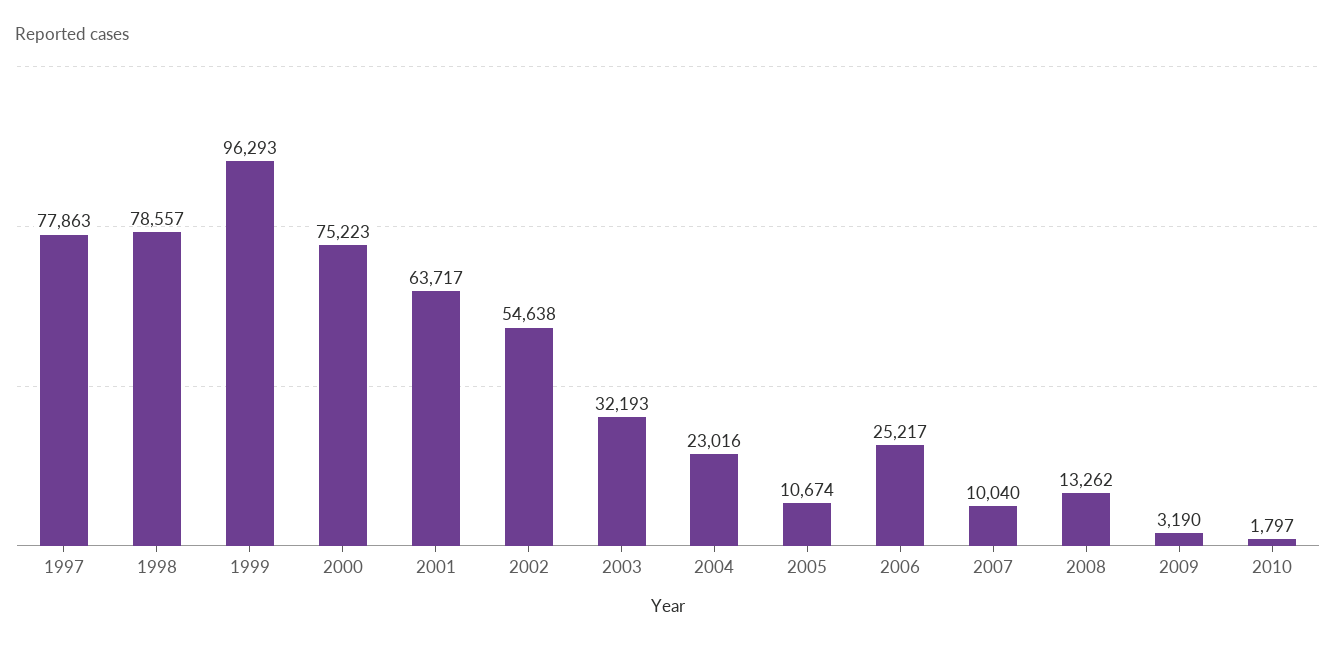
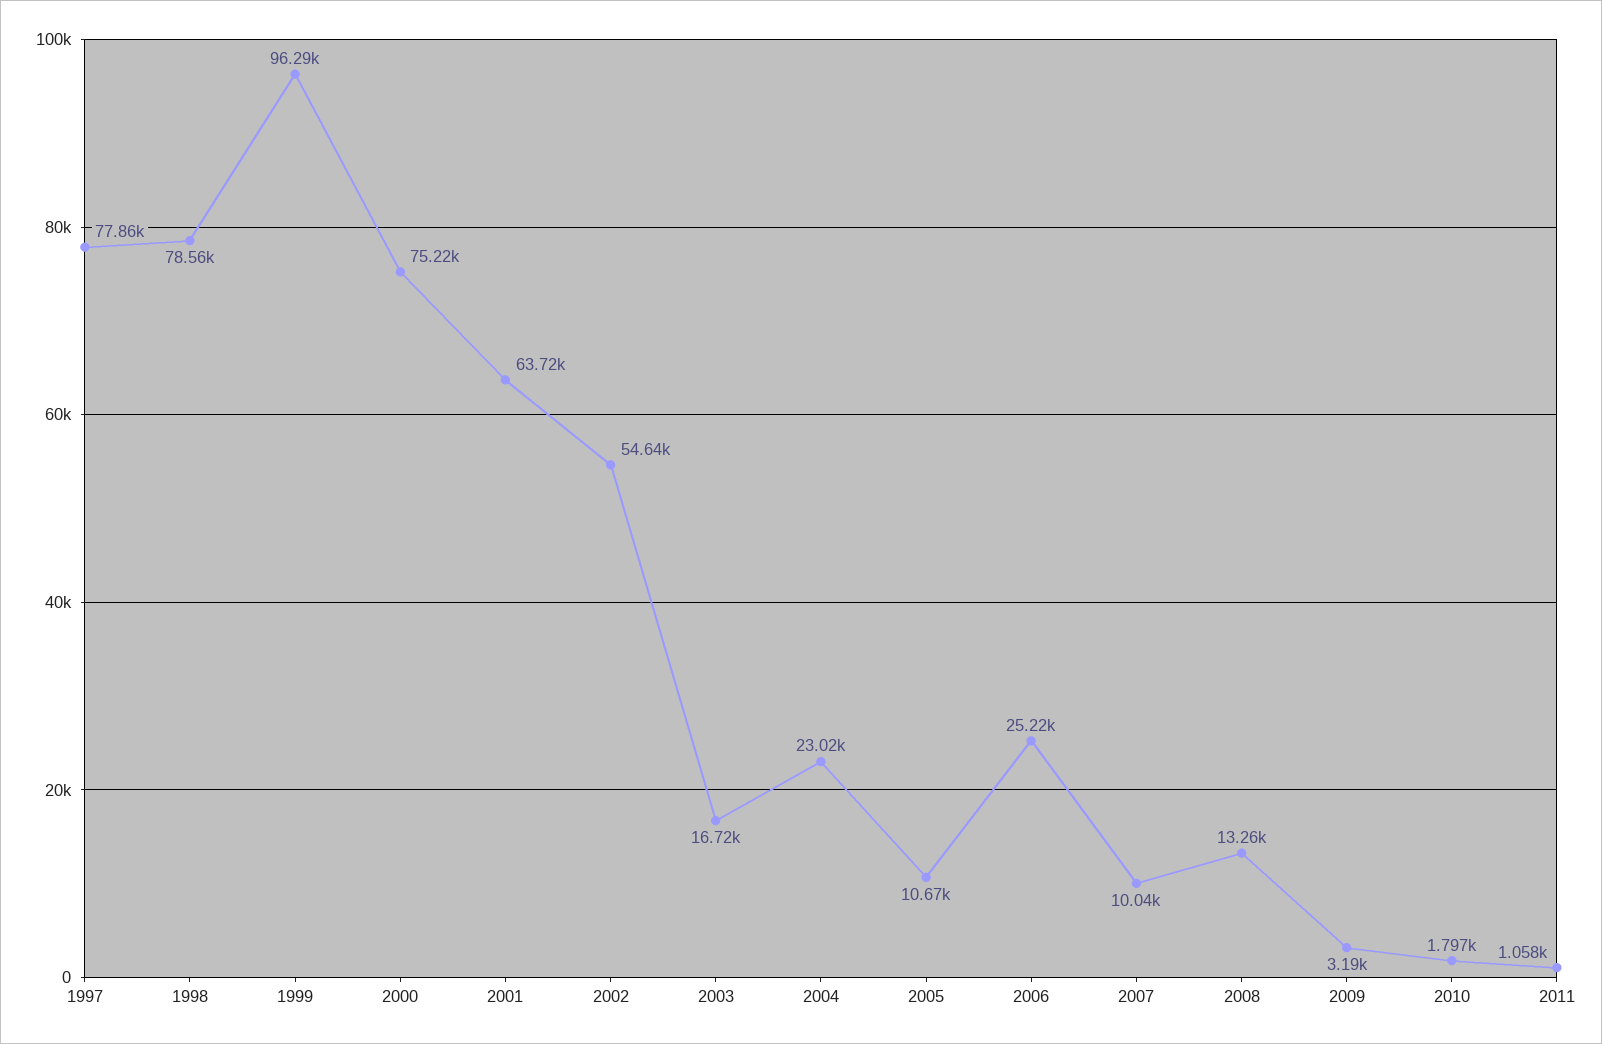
2003: 32193 -> 16720
2011: none -> 1058

